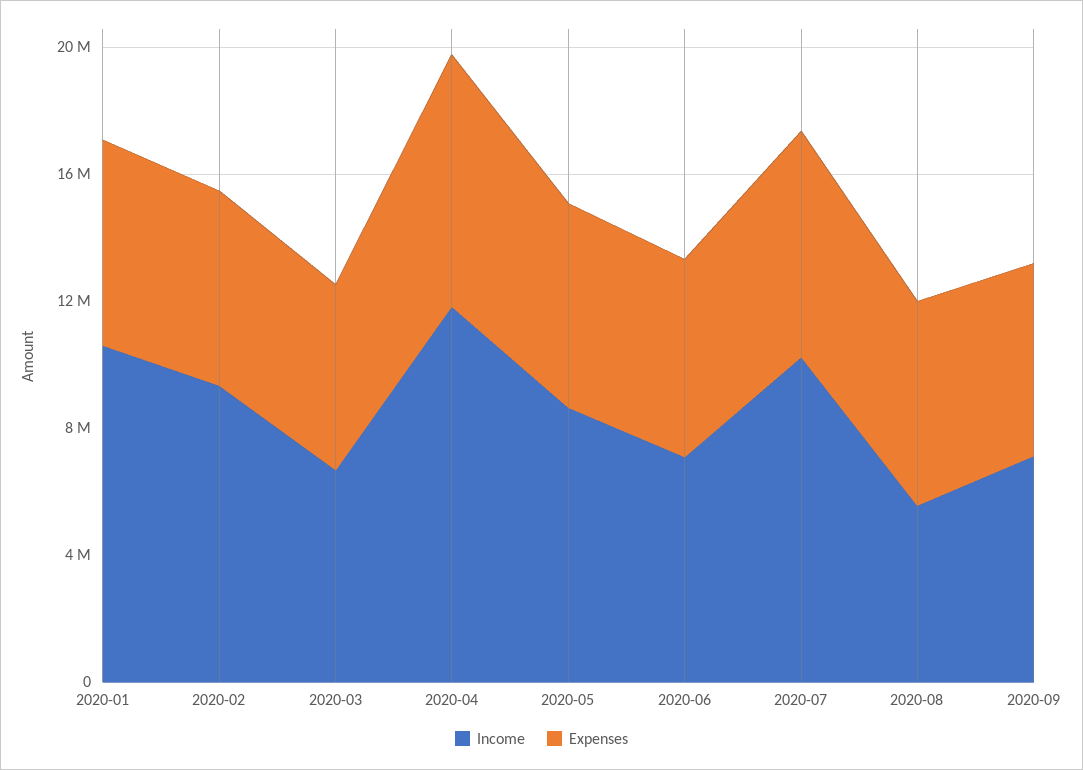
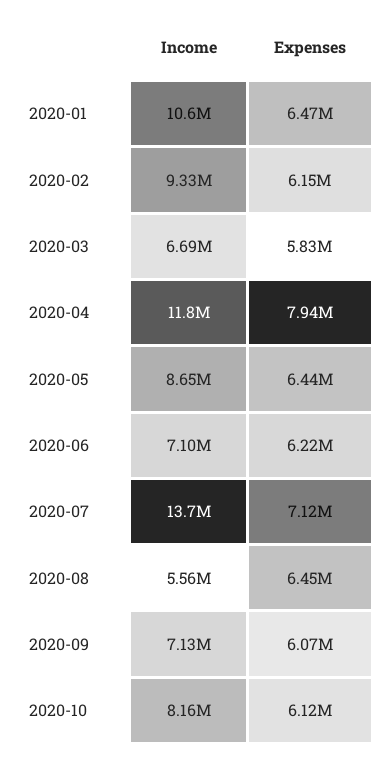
Income, 2020-07: 10000000 -> 13700000
Income, 2020-10: none -> 8160000
Expenses, 2020-10: none -> 6120000

